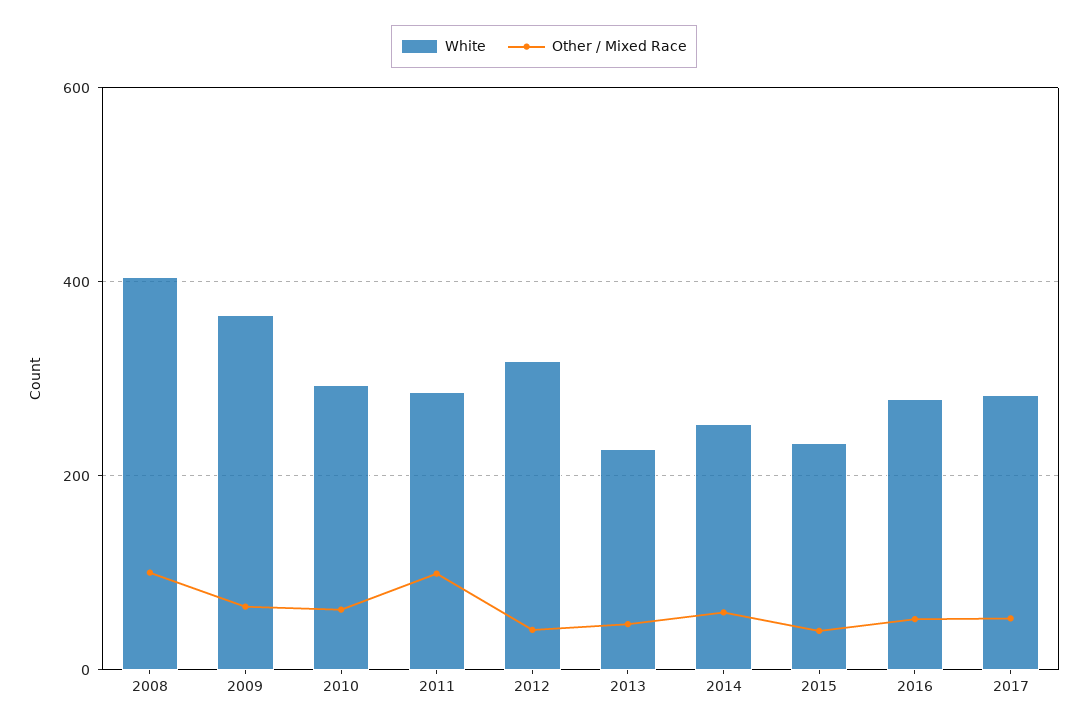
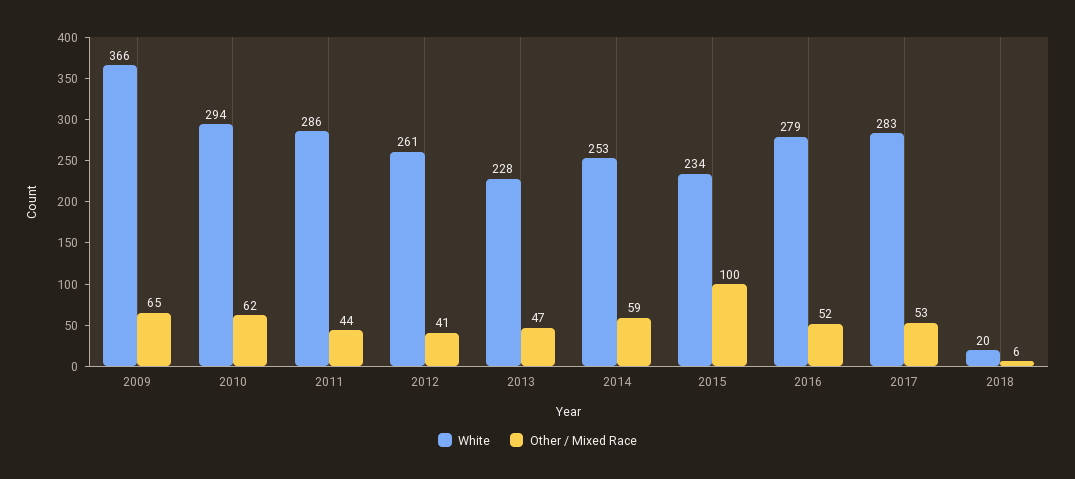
White, 2008: 400 -> none
Other / Mixed Race, 2008: 100 -> none
Other / Mixed Race, 2011: 100 -> 44
White, 2012: 320 -> 261
Other / Mixed Race, 2015: 40 -> 100
White, 2018: none -> 20
Other / Mixed Race, 2018: none -> 6

